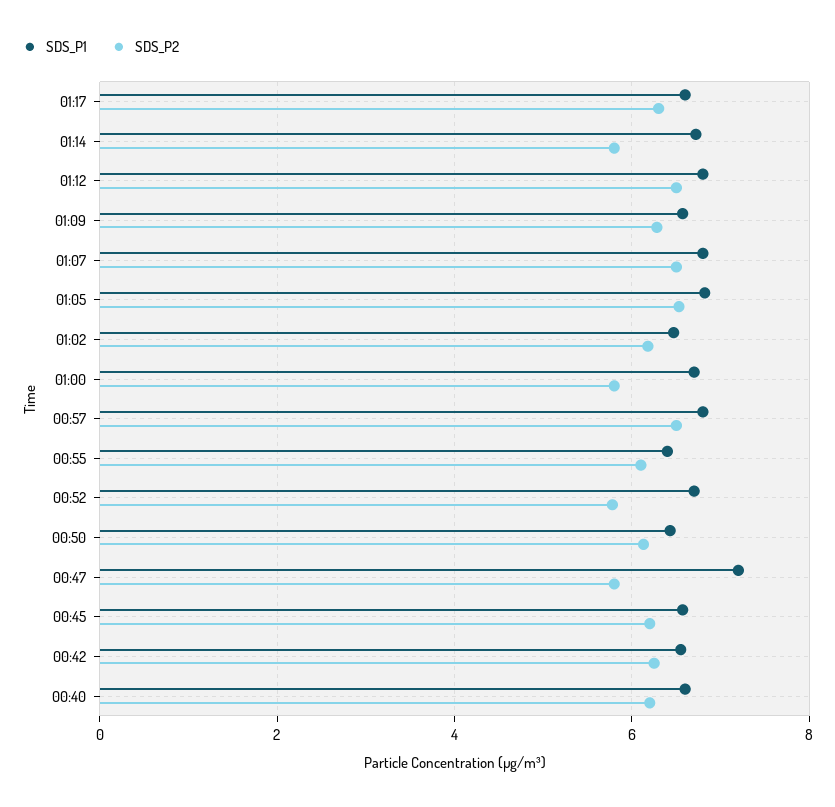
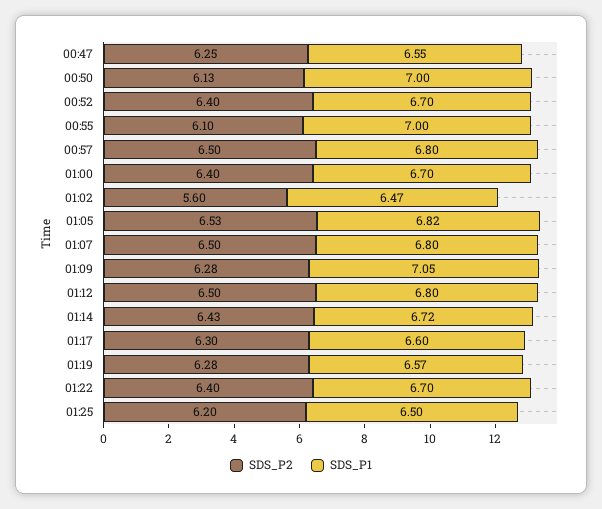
SDS_P2, 01:14: 5.8 -> 6.43
SDS_P1, 01:09: 6.6 -> 7.05
SDS_P2, 01:02: 6.2 -> 5.6
SDS_P2, 01:00: 5.8 -> 6.4
SDS_P1, 00:55: 6.4 -> 7
SDS_P2, 00:52: 5.8 -> 6.4
SDS_P1, 00:50: 6.4 -> 7
SDS_P1, 00:47: 7.2 -> 6.55
SDS_P2, 00:47: 5.8 -> 6.25
SDS_P1, 00:45: 6.6 -> none
SDS_P2, 00:45: 6.2 -> none
SDS_P1, 00:42: 6.6 -> none
SDS_P2, 00:42: 6.2 -> none
SDS_P1, 00:40: 6.6 -> none
SDS_P2, 00:40: 6.2 -> none
SDS_P2, 01:19: none -> 6.28
SDS_P1, 01:19: none -> 6.57
SDS_P2, 01:22: none -> 6.4
SDS_P1, 01:22: none -> 6.7
SDS_P2, 01:25: none -> 6.2
SDS_P1, 01:25: none -> 6.5

